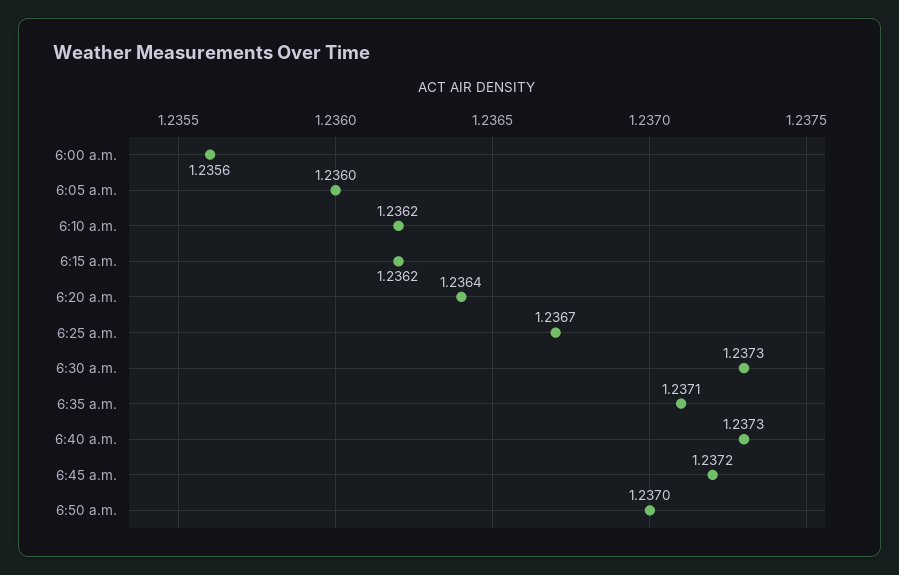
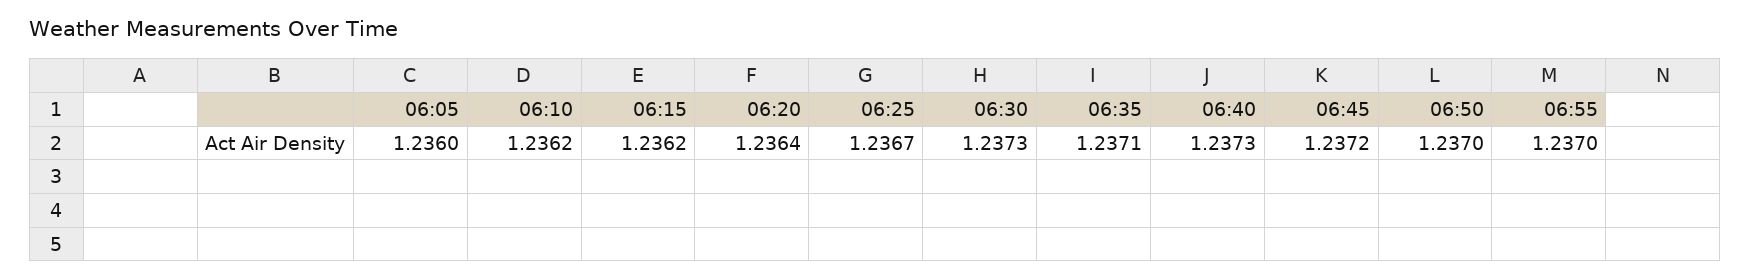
6:00 a.m.: 1.2356 -> none
06:55: none -> 1.237

